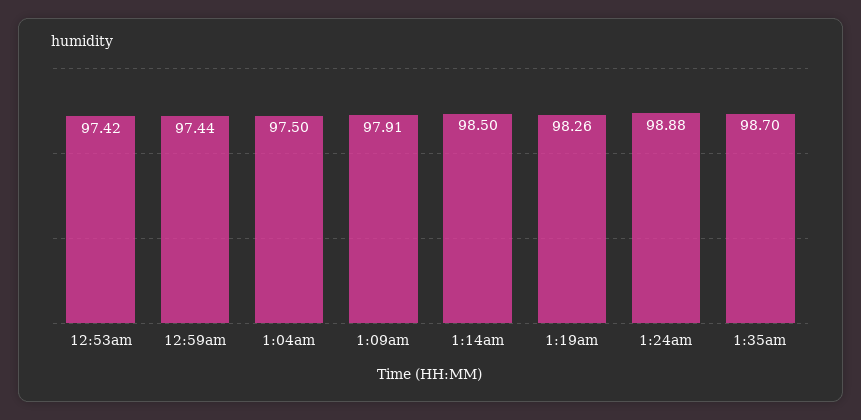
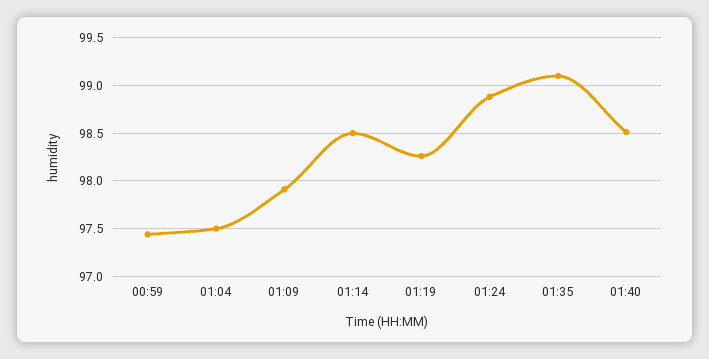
12:53am: 97.42 -> none
1:35am: 98.7 -> 99.1
01:40: none -> 98.5

